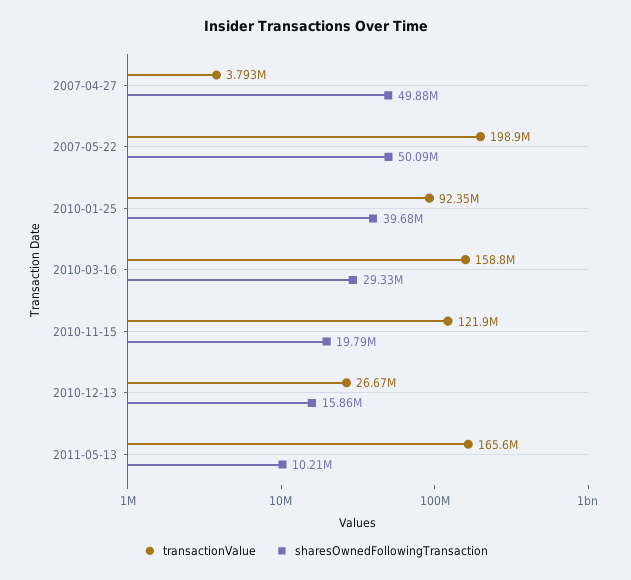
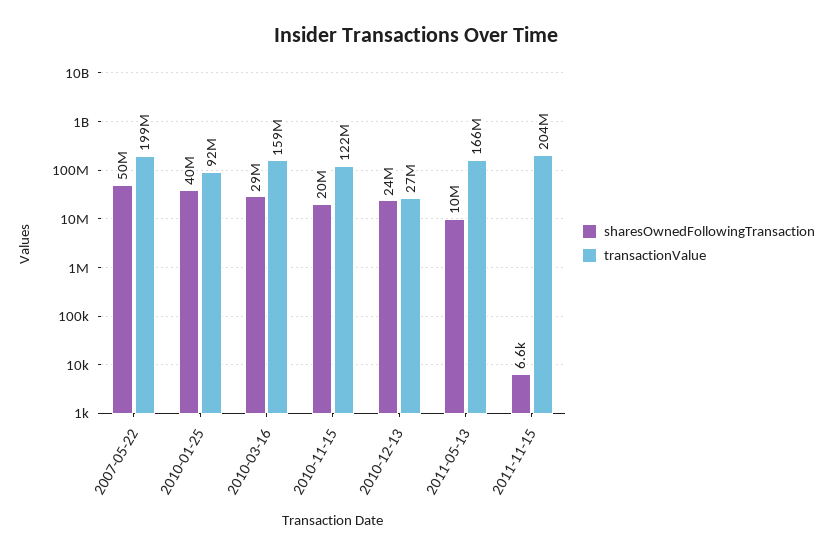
transactionValue, 2007-04-27: 3793000 -> none
sharesOwnedFollowingTransaction, 2007-04-27: 49880000 -> none
sharesOwnedFollowingTransaction, 2010-12-13: 15860000 -> 24000000
sharesOwnedFollowingTransaction, 2011-11-15: none -> 6600
transactionValue, 2011-11-15: none -> 204000000

